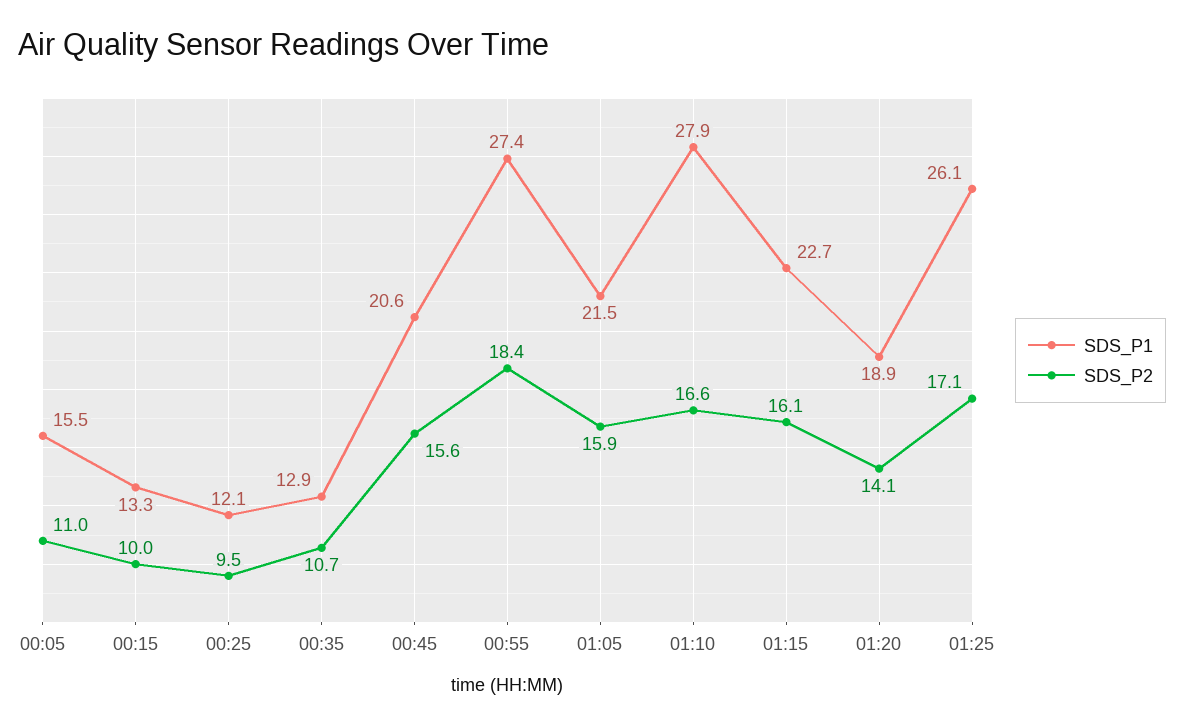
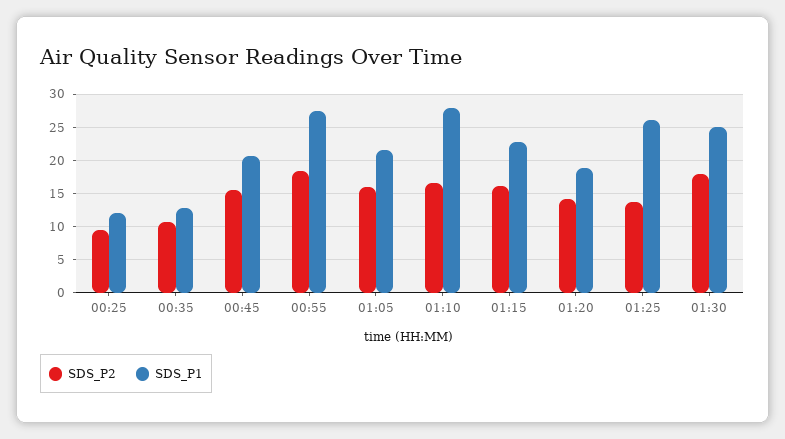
SDS_P1, 00:05: 15.5 -> none
SDS_P2, 00:05: 11 -> none
SDS_P1, 00:15: 13.3 -> none
SDS_P2, 00:15: 10 -> none
SDS_P2, 01:25: 17.1 -> 14
SDS_P2, 01:30: none -> 18
SDS_P1, 01:30: none -> 25

